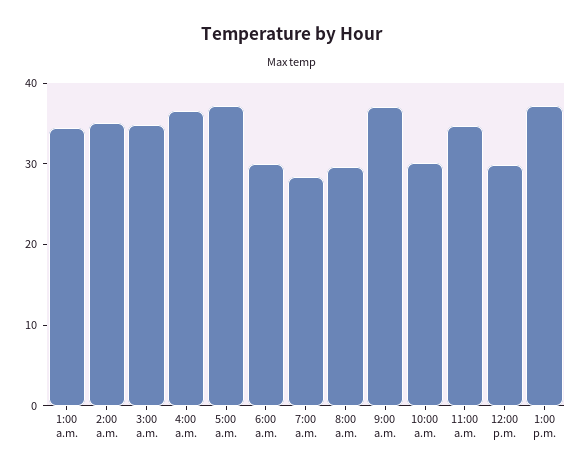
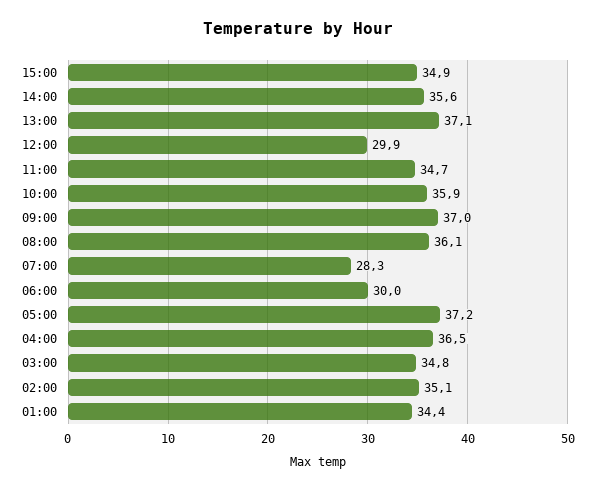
8:00 a.m.: 30 -> 36.1
10:00 a.m.: 30 -> 35.9
15:00: none -> 34.9
14:00: none -> 35.6

